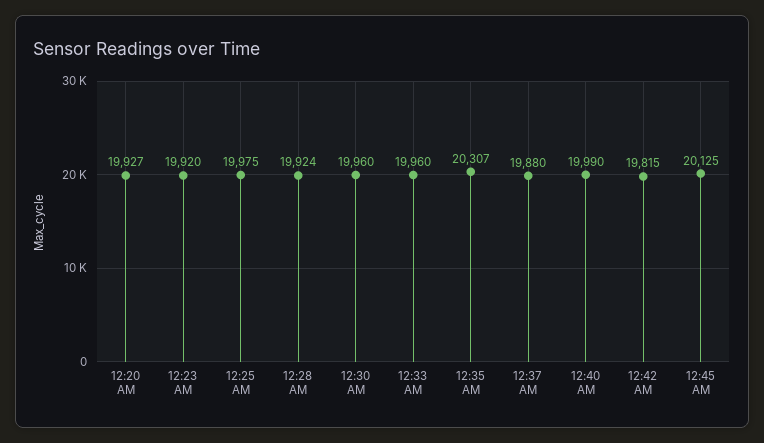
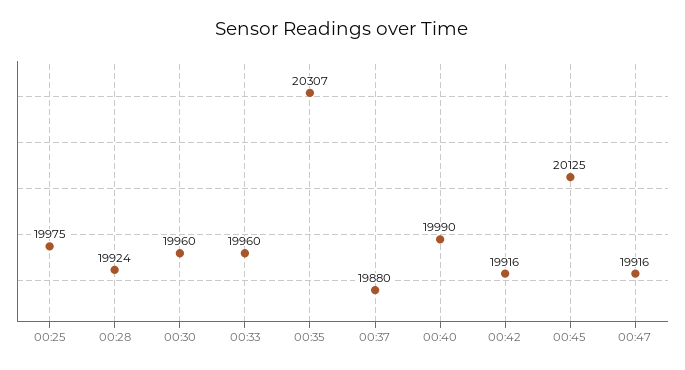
12:20 AM: 19927 -> none
12:23 AM: 19920 -> none
12:42 AM: 19815 -> 19916
00:47: none -> 19916

